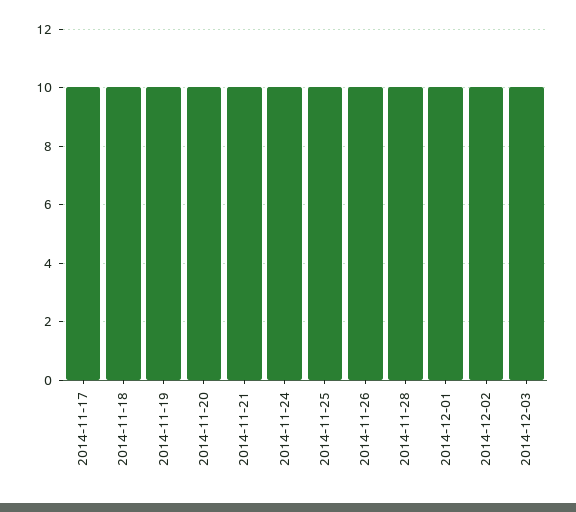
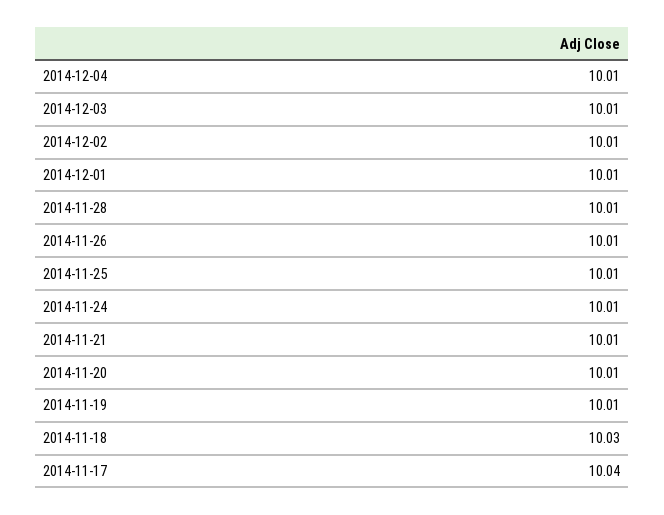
2014-12-04: none -> 10.01

